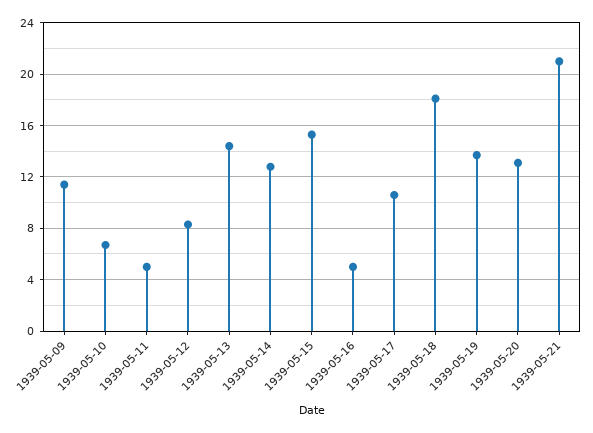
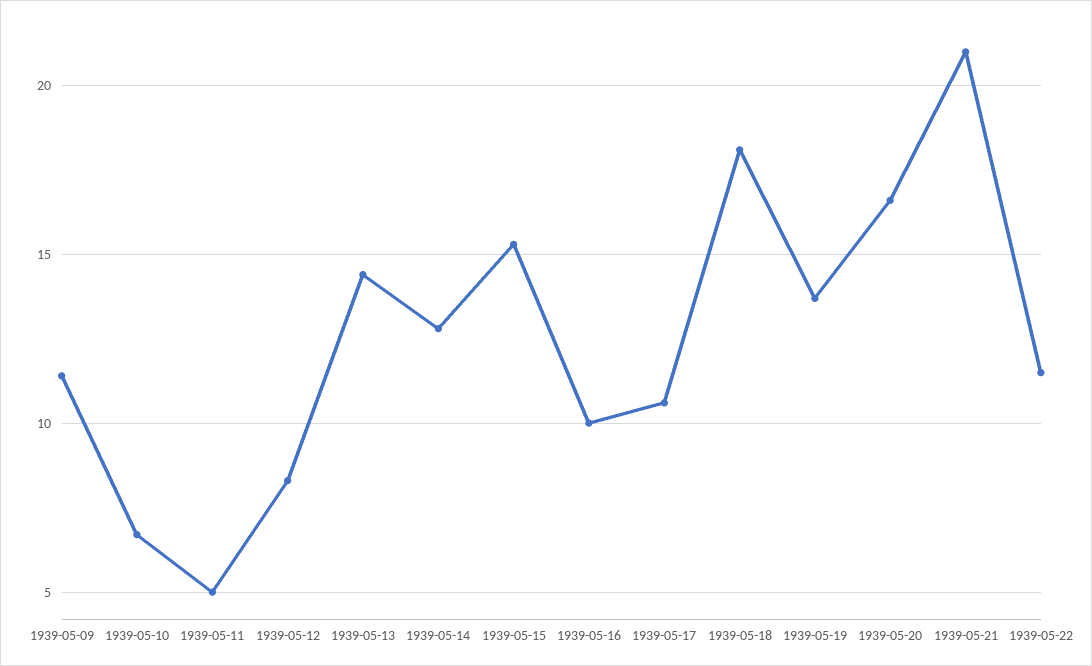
1939-05-16: 5 -> 10
1939-05-20: 13 -> 16.5
1939-05-22: none -> 11.5

